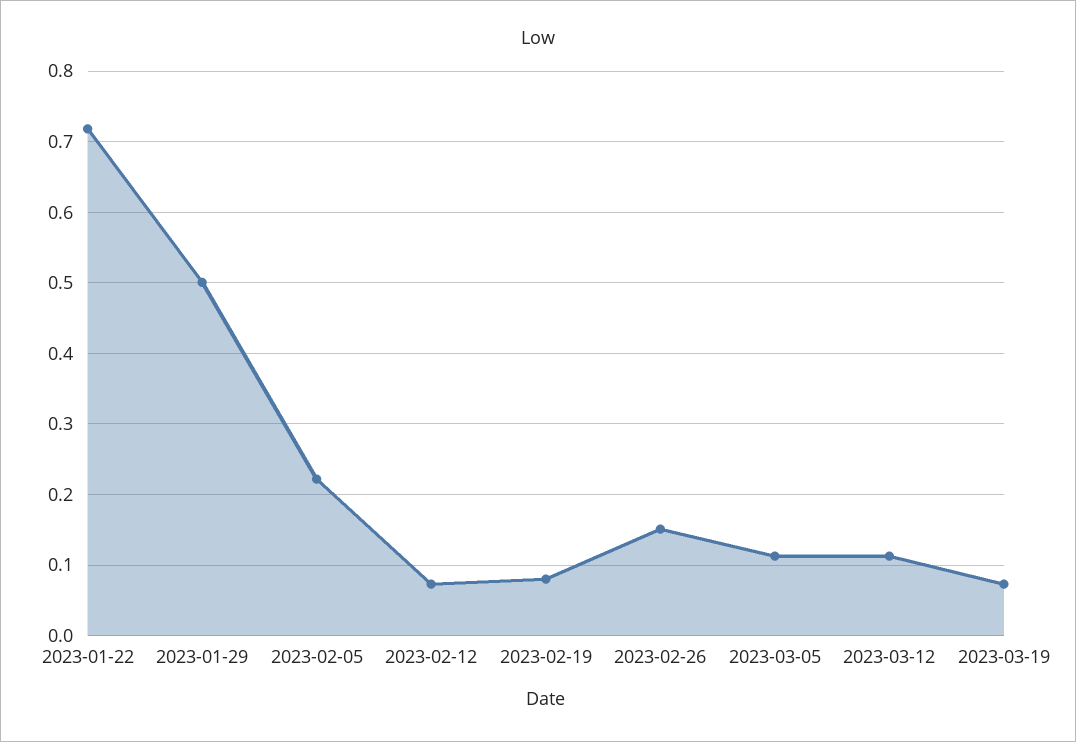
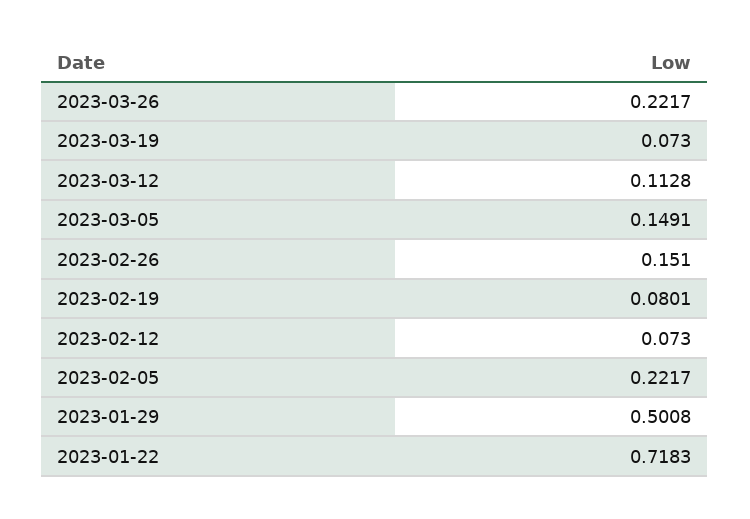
2023-03-05: 0.11 -> 0.1491
2023-03-26: none -> 0.2217

